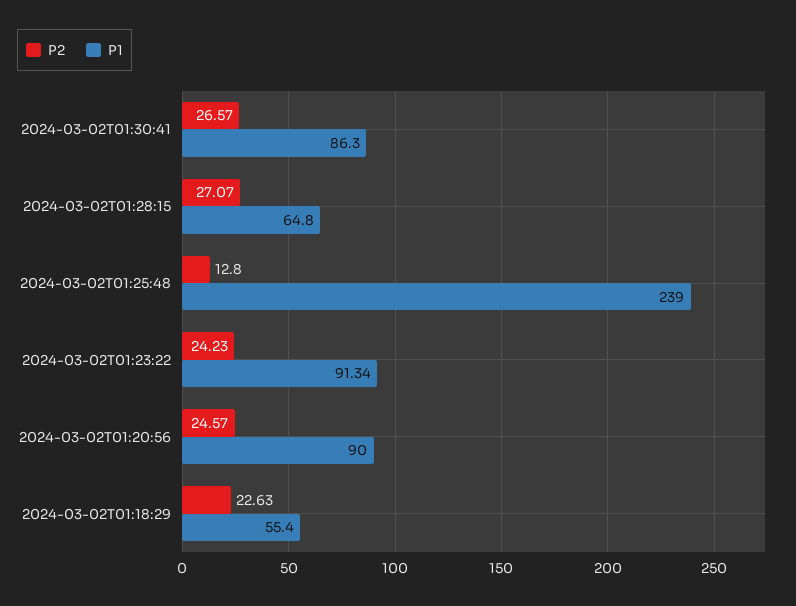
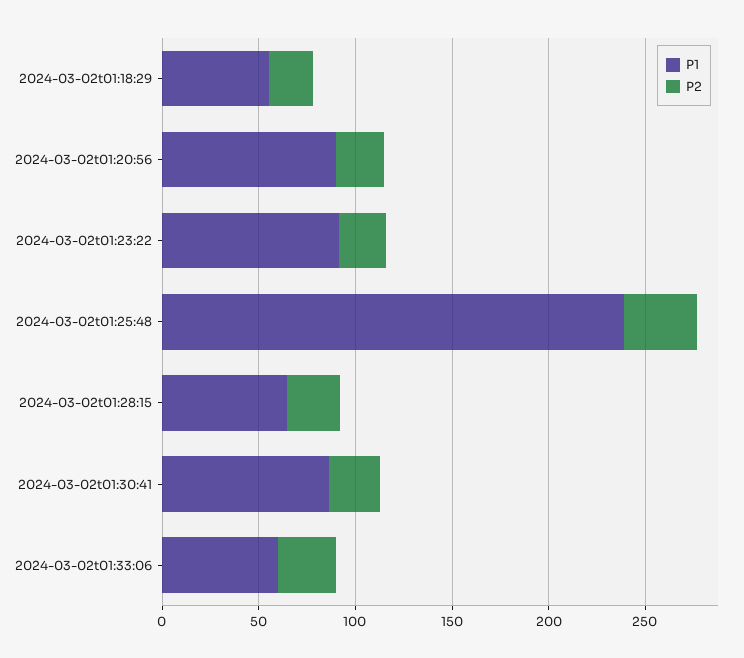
P2, 2024-03-02T01:25:48: 12.8 -> 40
P1, 2024-03-02t01:33:06: none -> 60
P2, 2024-03-02t01:33:06: none -> 30

